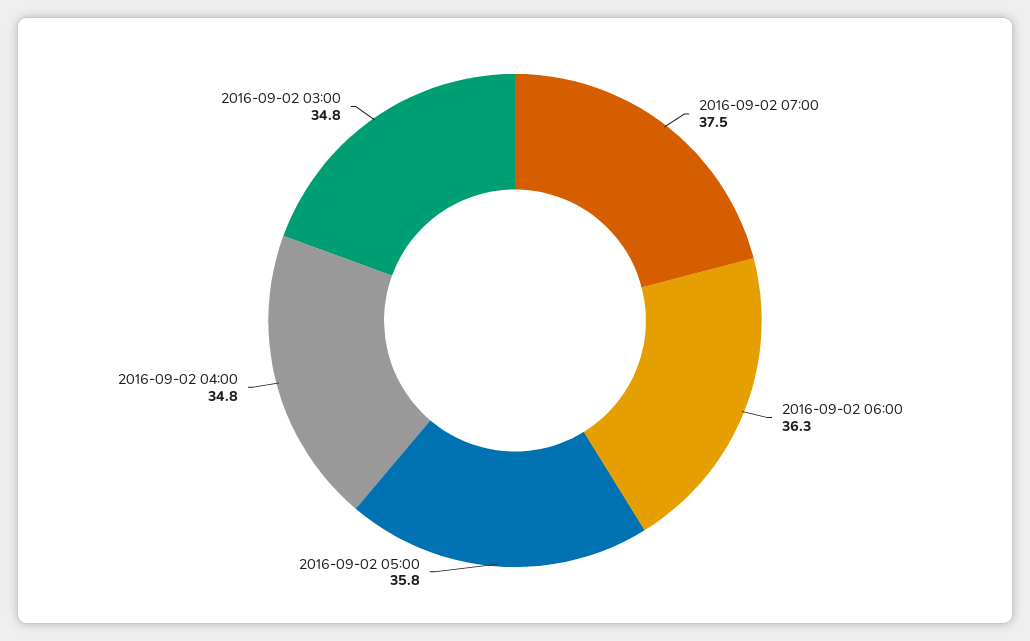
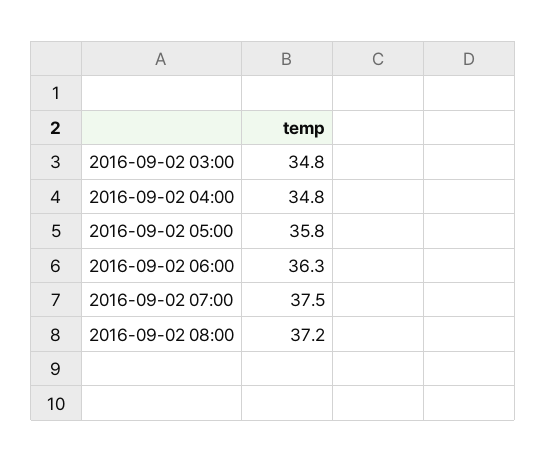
2016-09-02 08:00: none -> 37.2

